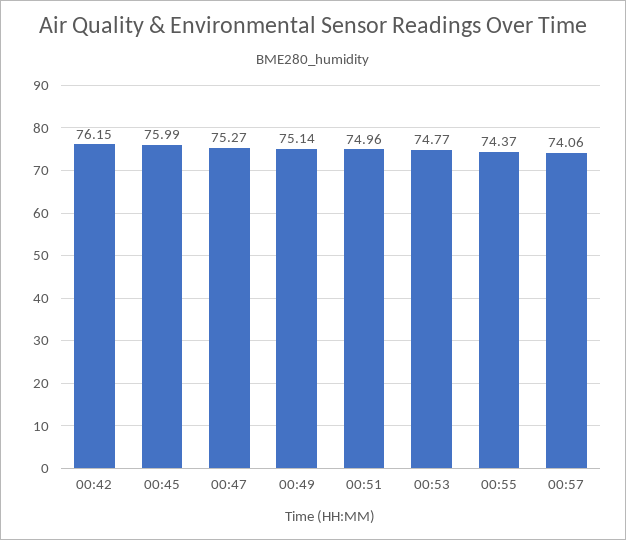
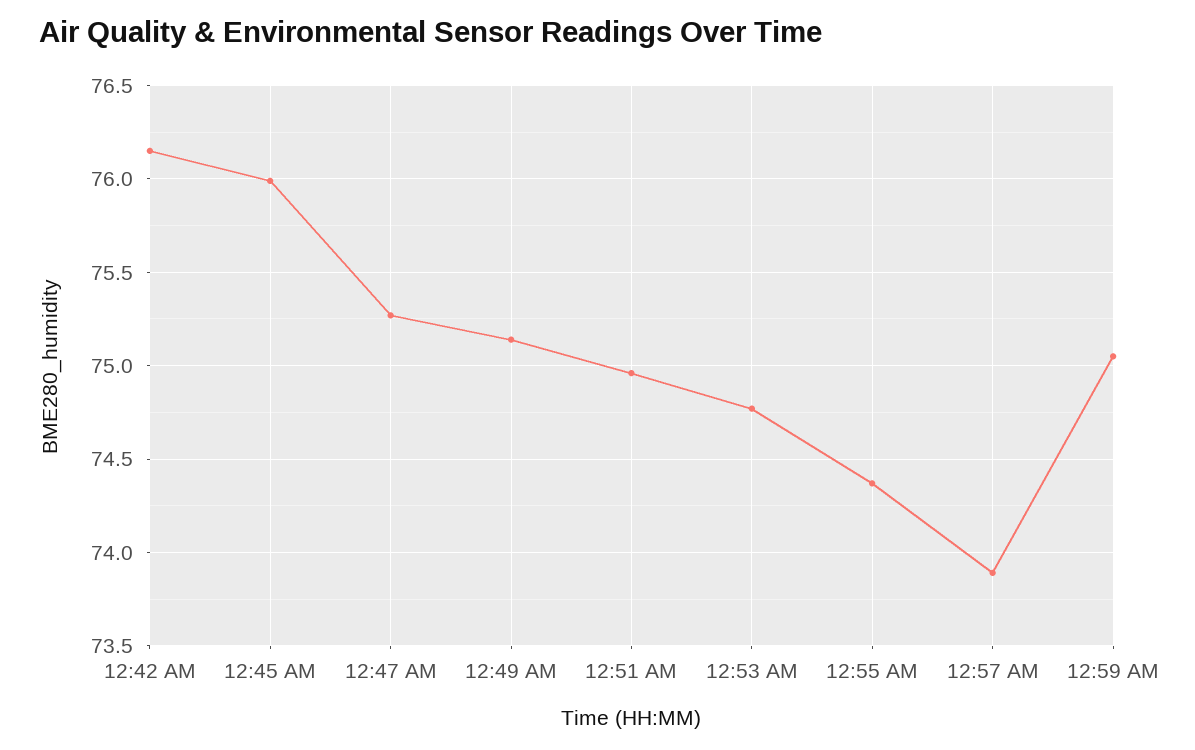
00:57: 74.06 -> 73.9
12:59 AM: none -> 75.05

